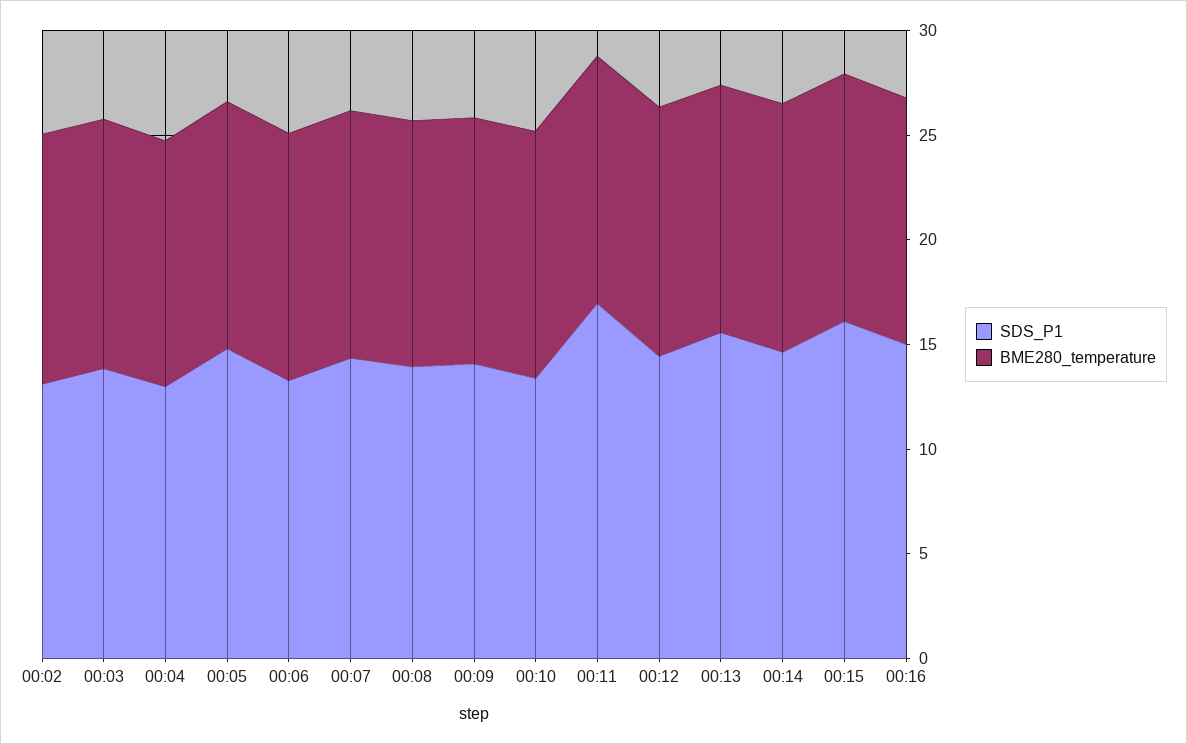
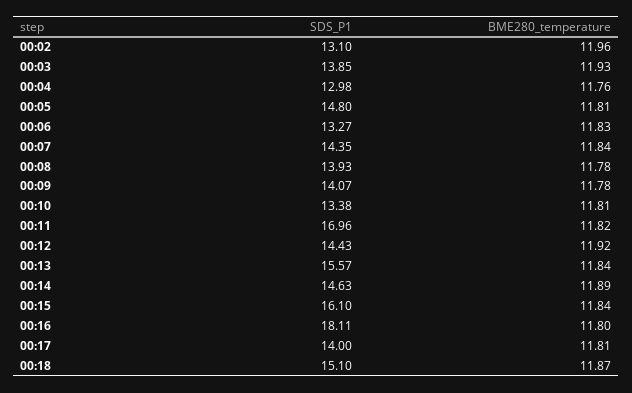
SDS_P1, 00:16: 15 -> 18.11
SDS_P1, 00:17: none -> 14
BME280_temperature, 00:17: none -> 11.81
SDS_P1, 00:18: none -> 15.1
BME280_temperature, 00:18: none -> 11.87

